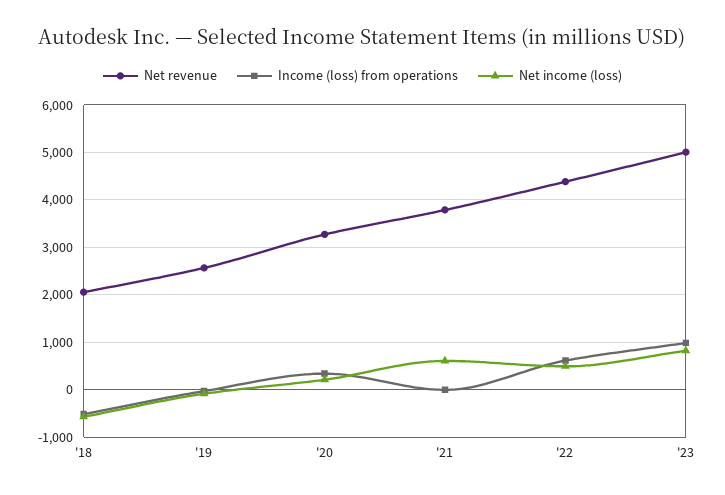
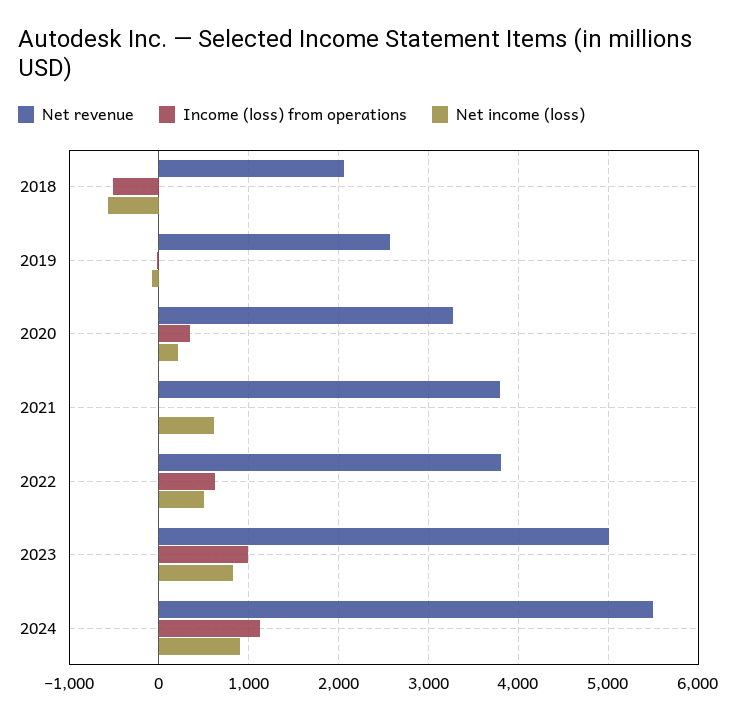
Net revenue, '22: 4400 -> 3800
Net revenue, 2024: none -> 5500
Income (loss) from operations, 2024: none -> 1100
Net income (loss), 2024: none -> 900

